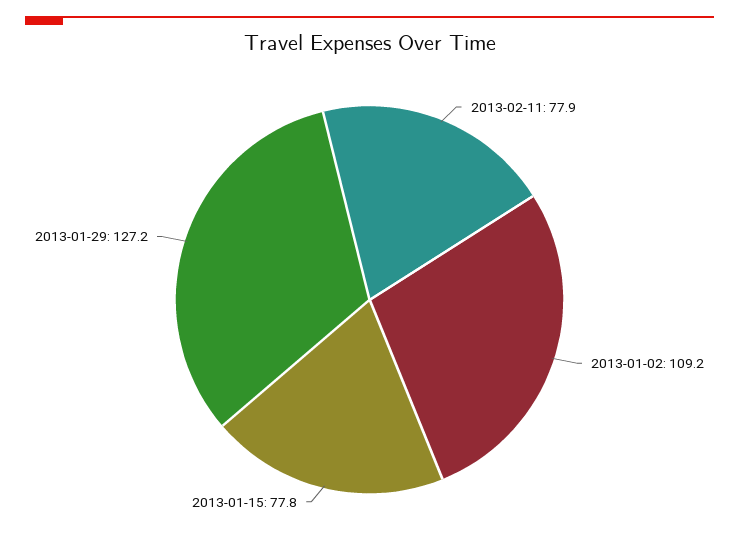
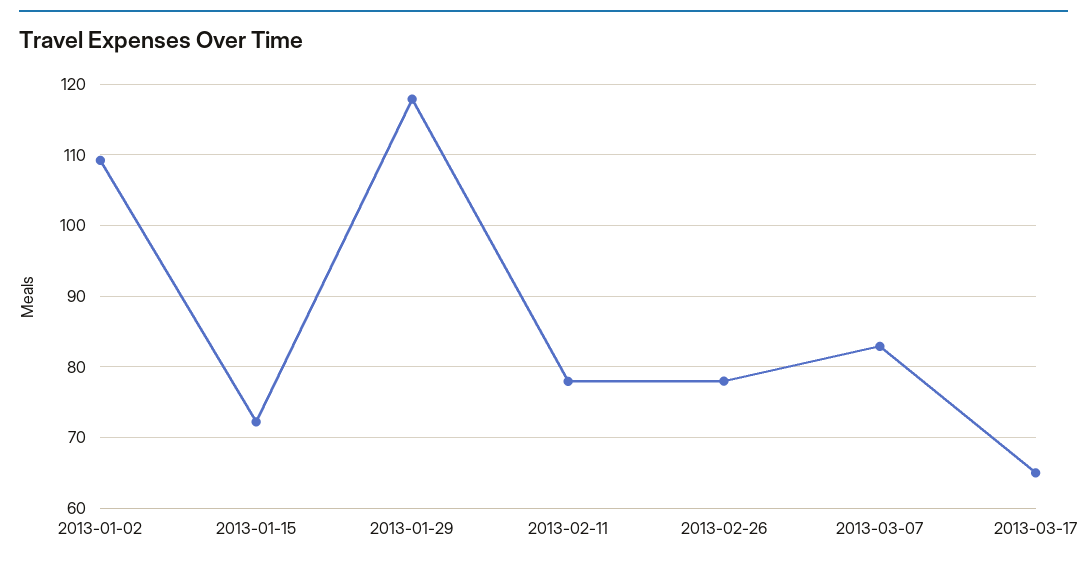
2013-01-15: 77.8 -> 72
2013-01-29: 127.2 -> 118
2013-02-26: none -> 78
2013-03-07: none -> 83
2013-03-17: none -> 65

